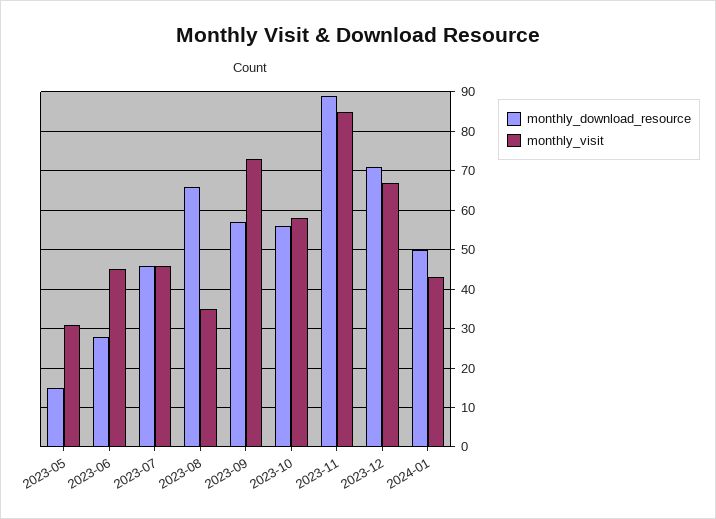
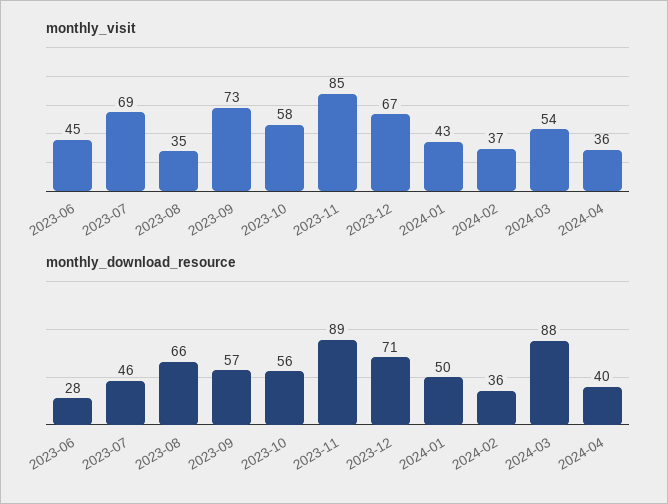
monthly_download_resource, 2023-05: 15 -> none
monthly_visit, 2023-05: 30 -> none
monthly_visit, 2023-07: 45 -> 69
monthly_visit, 2024-02: none -> 37
monthly_visit, 2024-03: none -> 54
monthly_visit, 2024-04: none -> 36
monthly_download_resource, 2024-02: none -> 36
monthly_download_resource, 2024-03: none -> 88
monthly_download_resource, 2024-04: none -> 40

